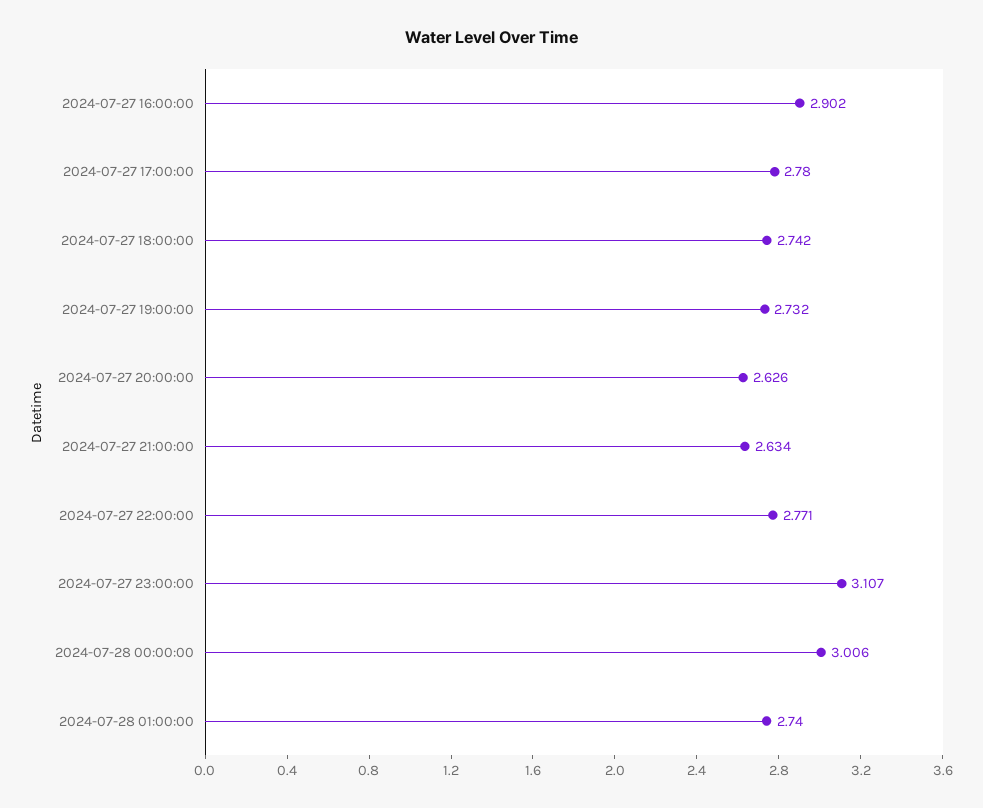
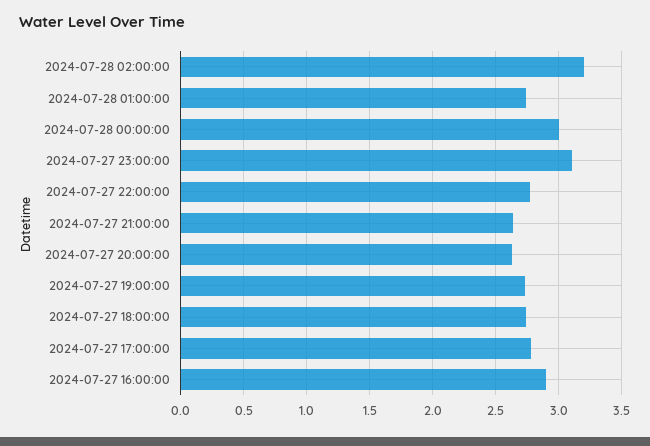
2024-07-28 02:00:00: none -> 3.2

